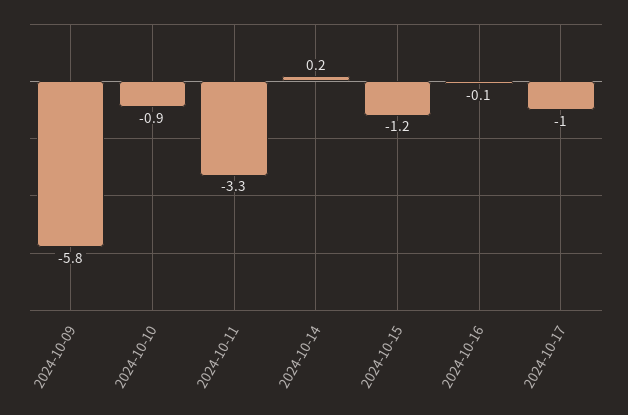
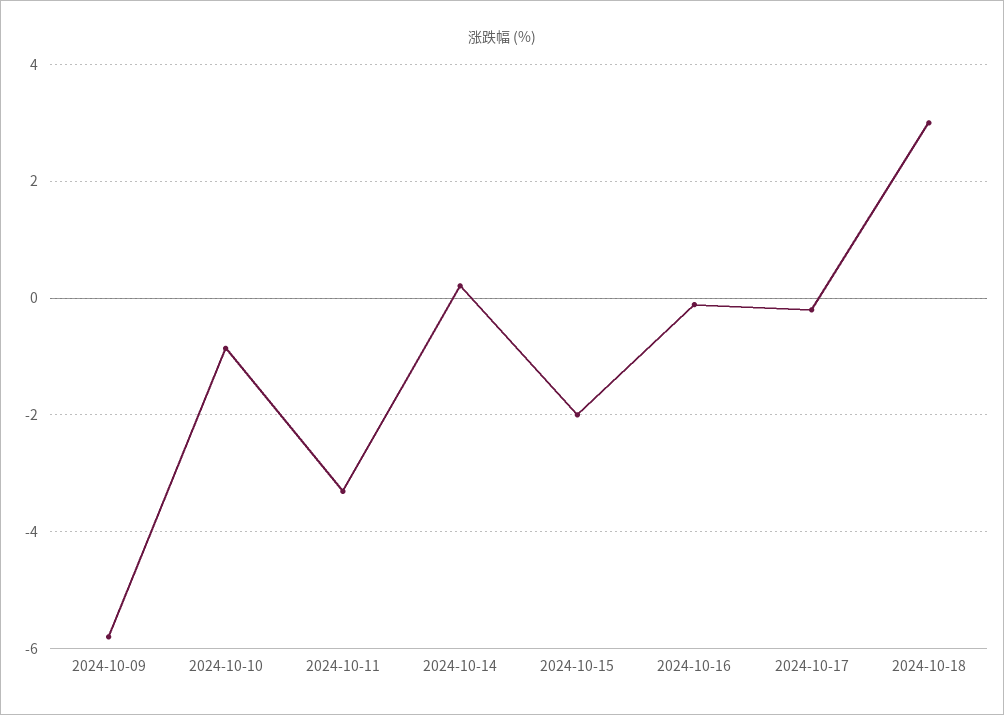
2024-10-15: -1.2 -> -2
2024-10-17: -1 -> -0.2
2024-10-18: none -> 3

